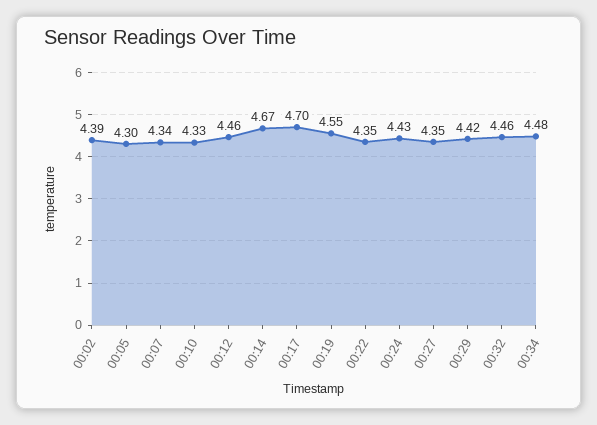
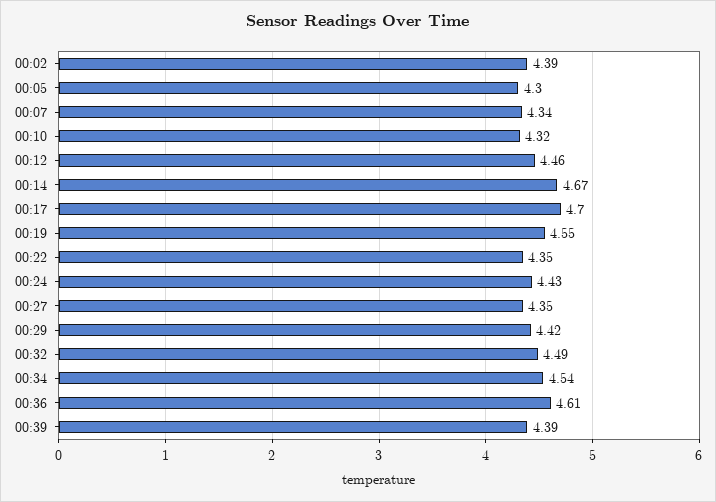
00:10: 4.33 -> 4.32
00:32: 4.46 -> 4.49
00:34: 4.48 -> 4.54
00:36: none -> 4.61
00:39: none -> 4.39

